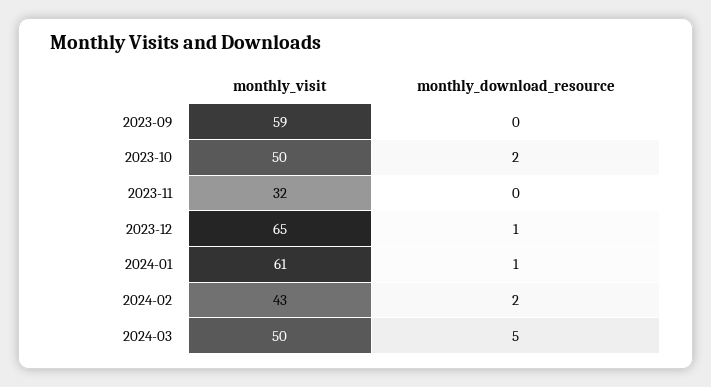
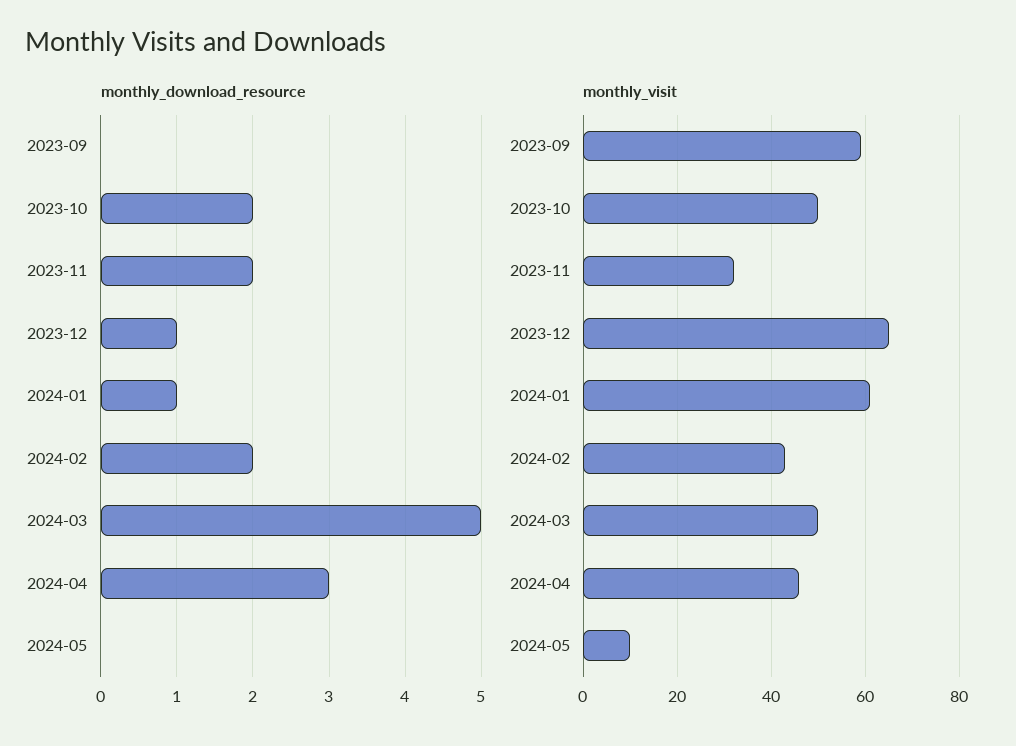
monthly_download_resource, 2023-11: 0 -> 2
monthly_download_resource, 2024-04: none -> 3
monthly_download_resource, 2024-05: none -> 0
monthly_visit, 2024-04: none -> 45
monthly_visit, 2024-05: none -> 10

